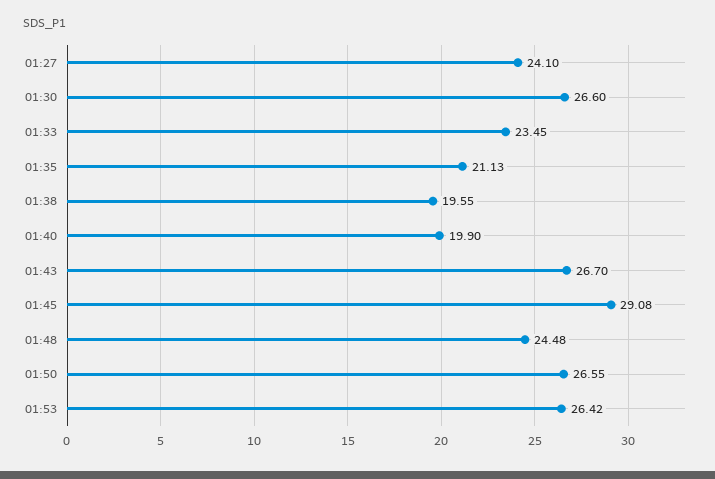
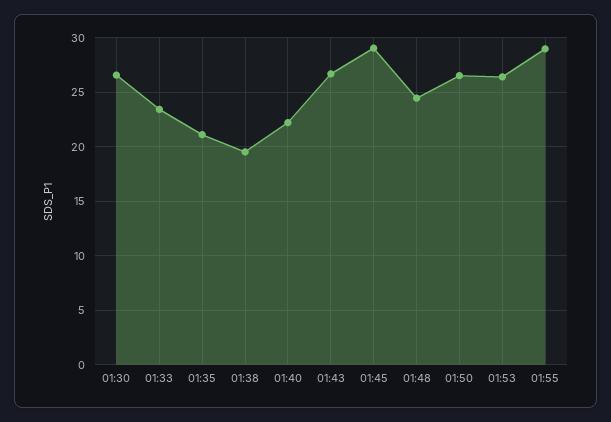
01:27: 24.1 -> none
01:40: 19.9 -> 22
01:55: none -> 29

